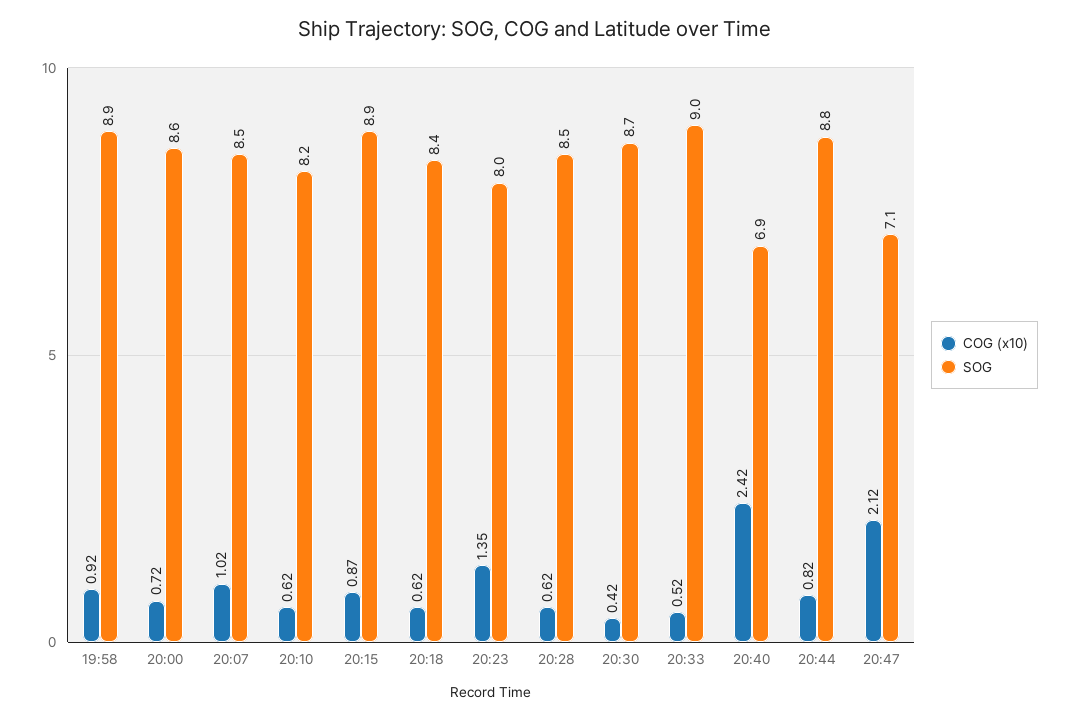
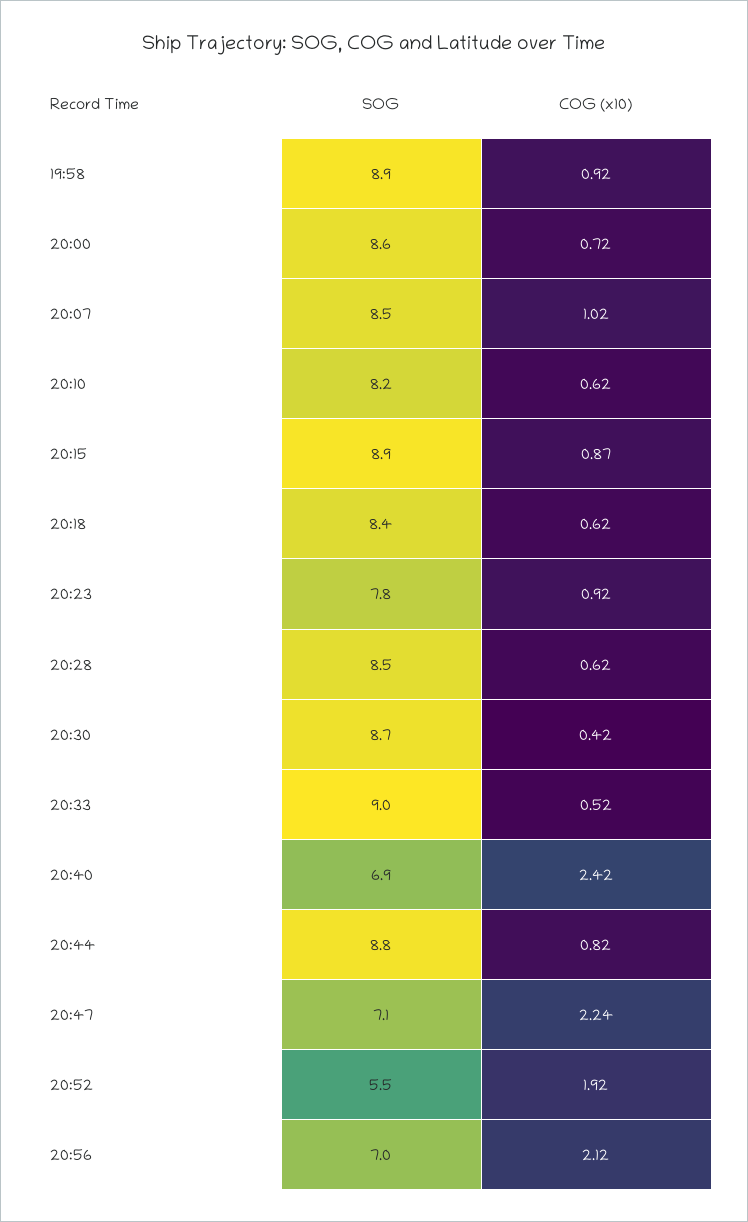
COG (x10), 20:23: 1.35 -> 0.92
SOG, 20:23: 8 -> 7.8
COG (x10), 20:47: 2.12 -> 2.24
SOG, 20:52: none -> 5.5
COG (x10), 20:52: none -> 1.92
SOG, 20:56: none -> 7
COG (x10), 20:56: none -> 2.12

